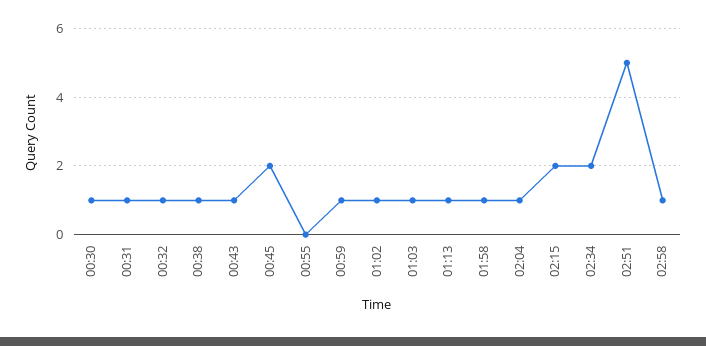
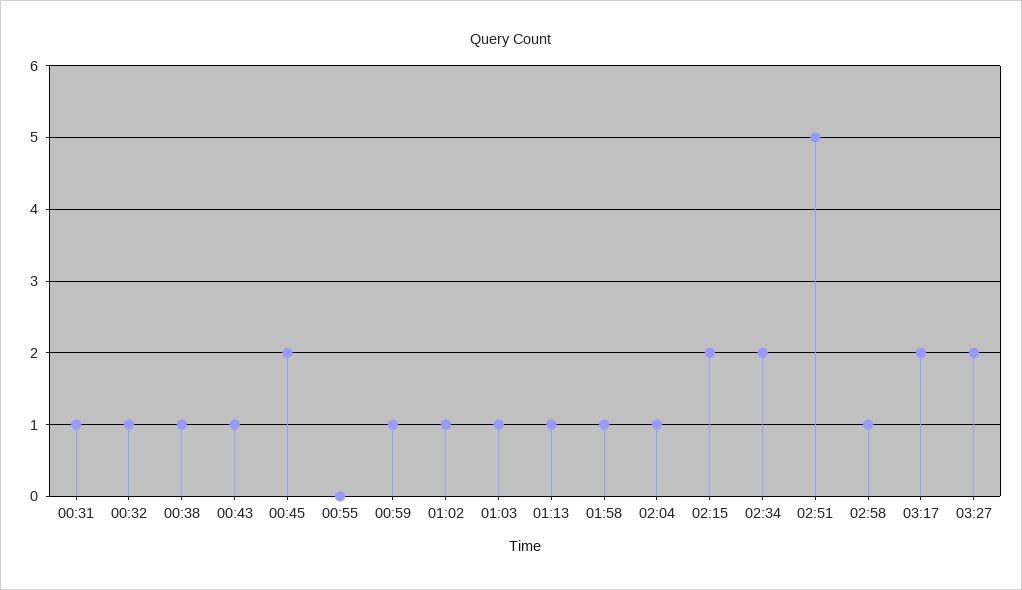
00:30: 1 -> none
03:17: none -> 2
03:27: none -> 2

